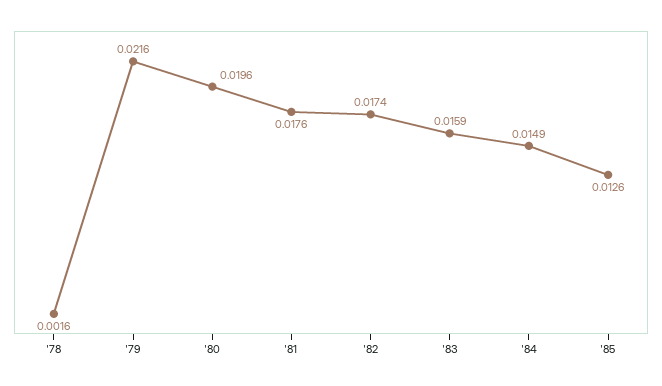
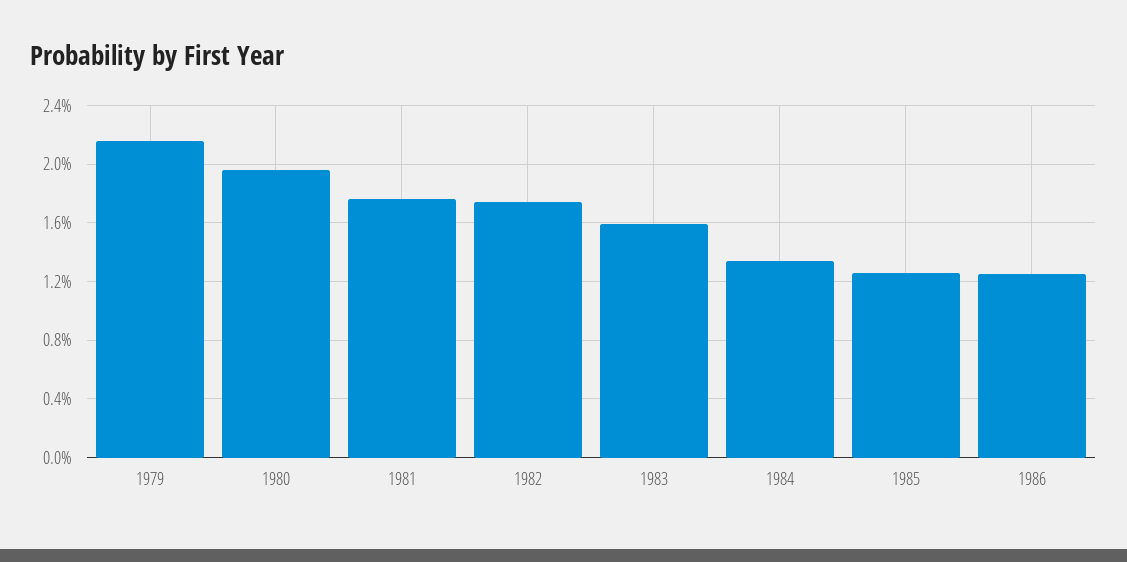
'78: 0.0016 -> none
'84: 0.0149 -> 0.0135
1986: none -> 0.0125

